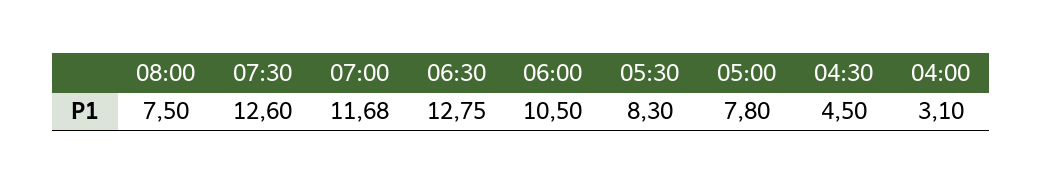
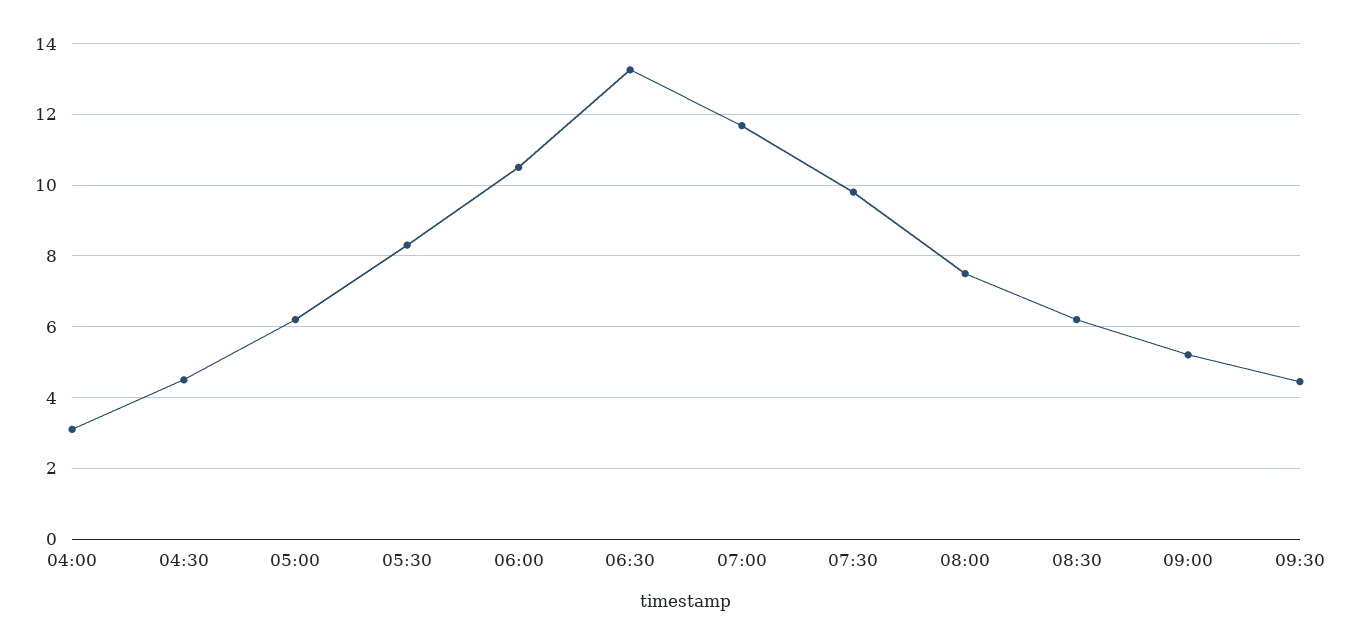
07:30: 12.6 -> 9.8
06:30: 12.75 -> 13.2
05:00: 7.8 -> 6.2
08:30: none -> 6.2
09:00: none -> 5.2
09:30: none -> 4.4

